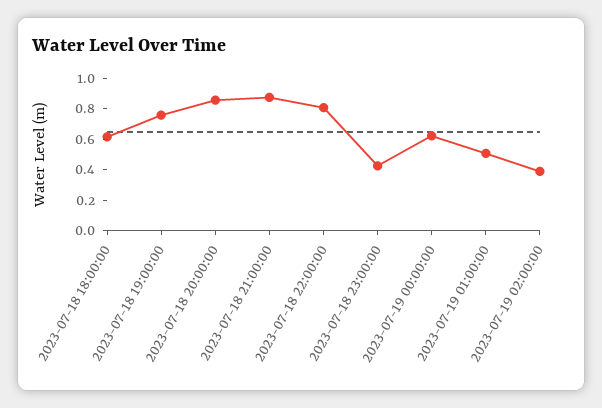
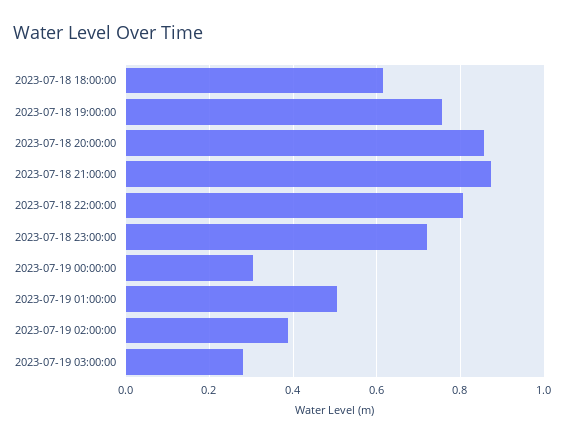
2023-07-18 23:00:00: 0.4 -> 0.72
2023-07-19 00:00:00: 0.6 -> 0.3
2023-07-19 03:00:00: none -> 0.28

